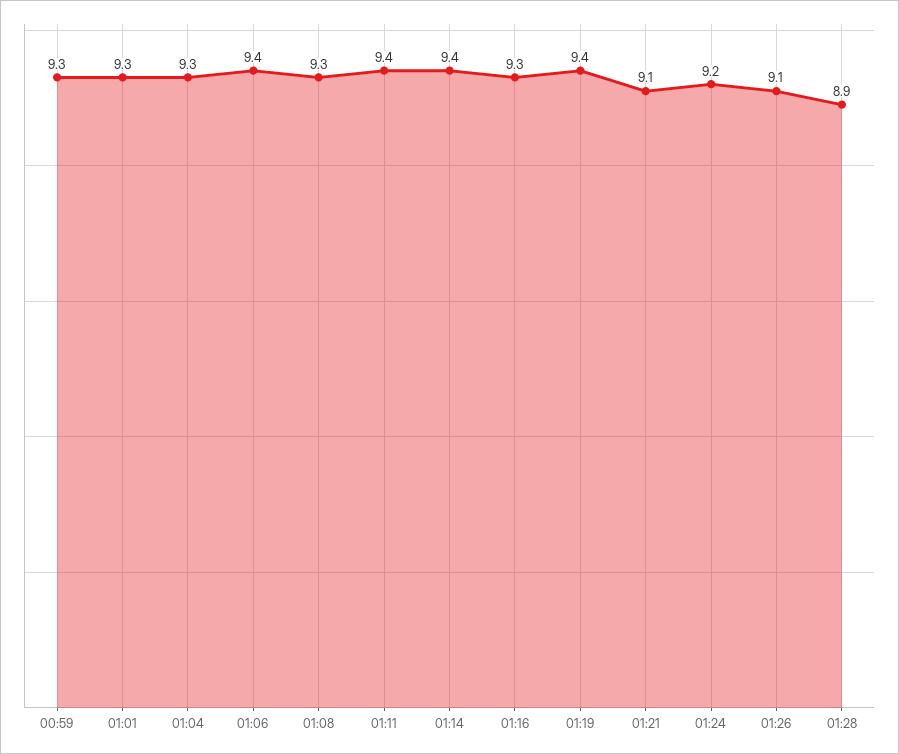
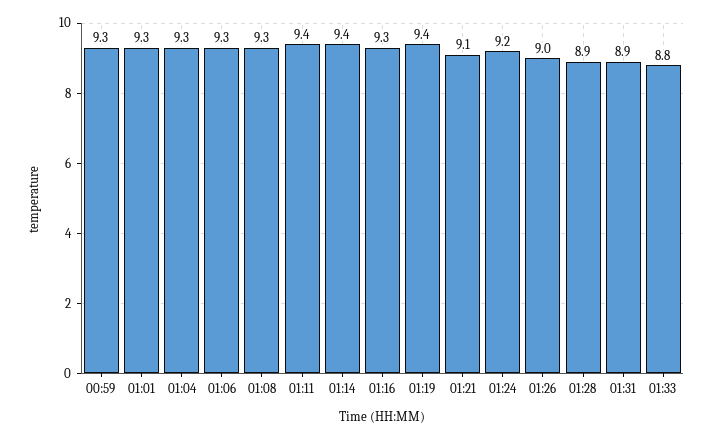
01:06: 9.4 -> 9.3
01:26: 9.1 -> 9
01:31: none -> 8.9
01:33: none -> 8.8

